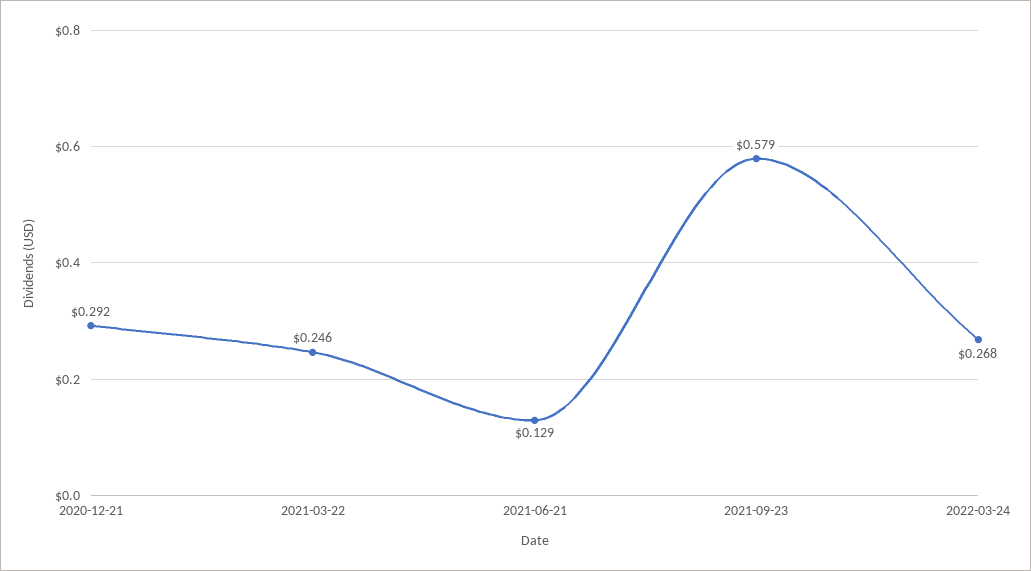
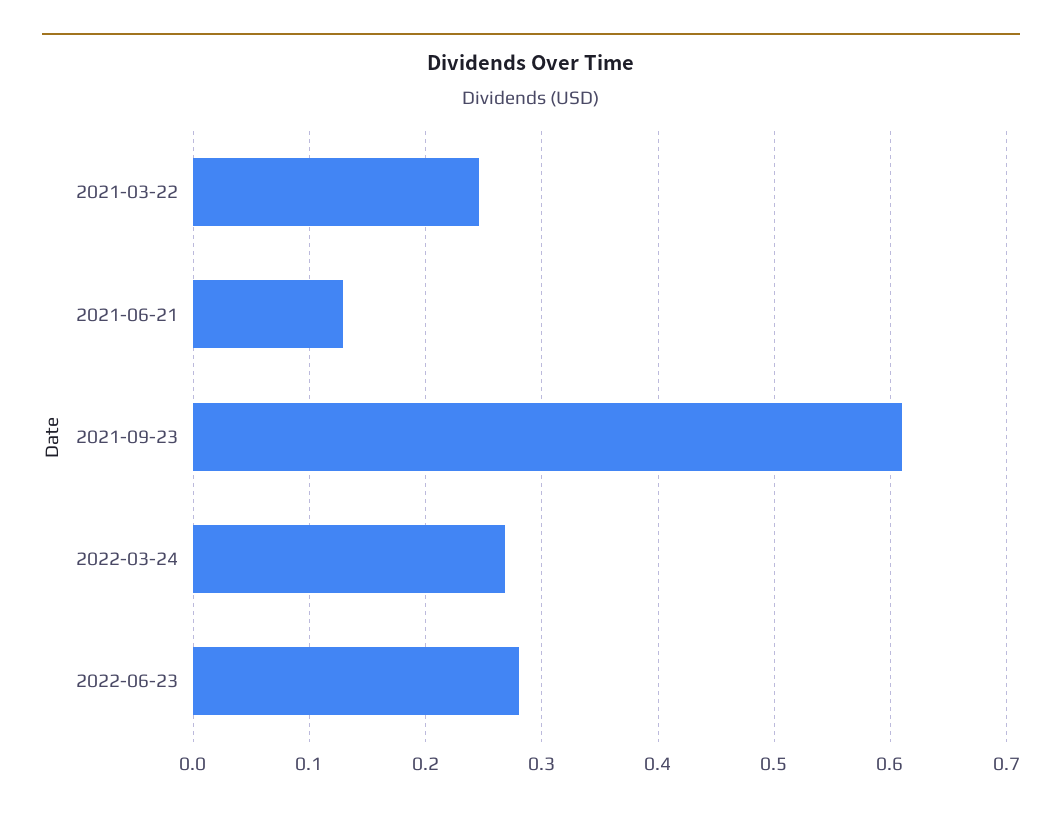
2020-12-21: 0.292 -> none
2021-09-23: 0.579 -> 0.61
2022-06-23: none -> 0.28

